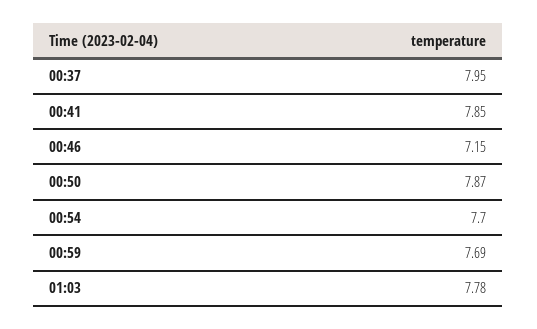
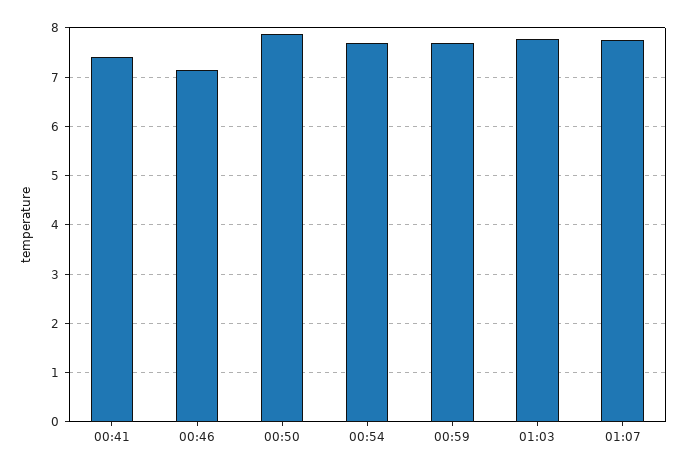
00:37: 7.95 -> none
00:41: 7.85 -> 7.4
01:07: none -> 7.8

